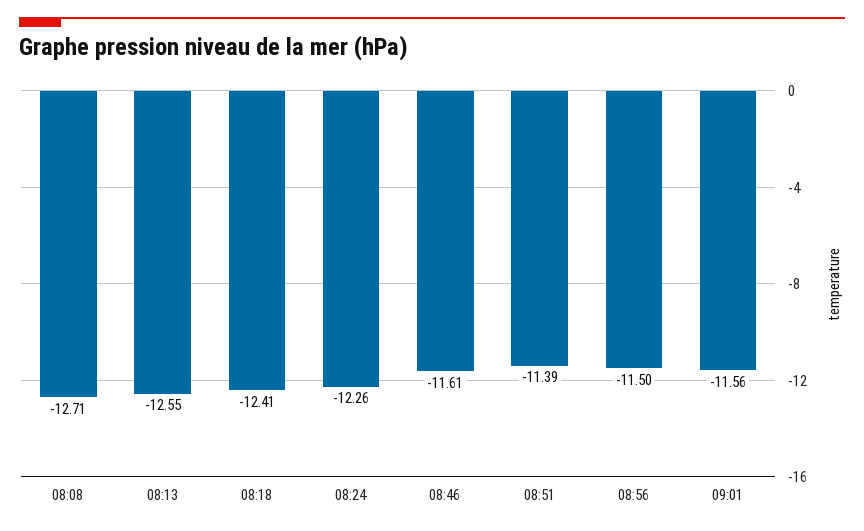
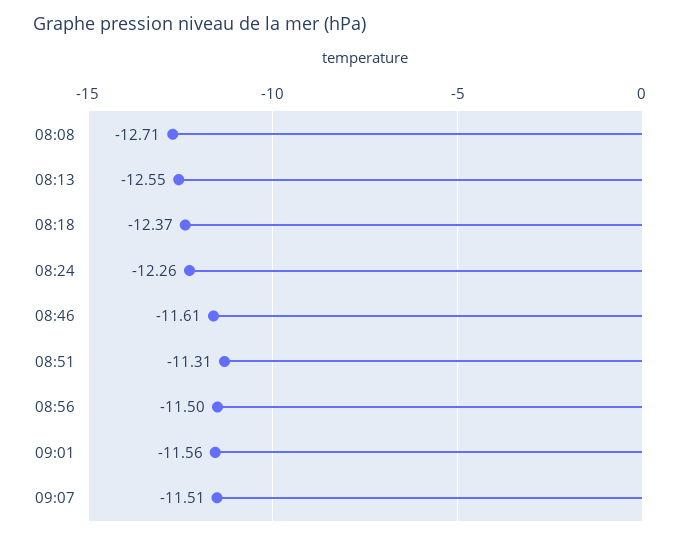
08:18: -12.41 -> -12.37
08:51: -11.39 -> -11.31
09:07: none -> -11.51

